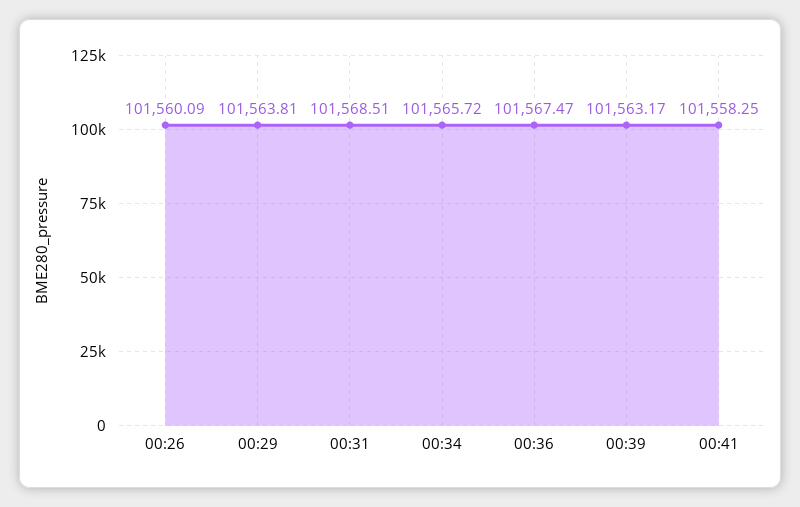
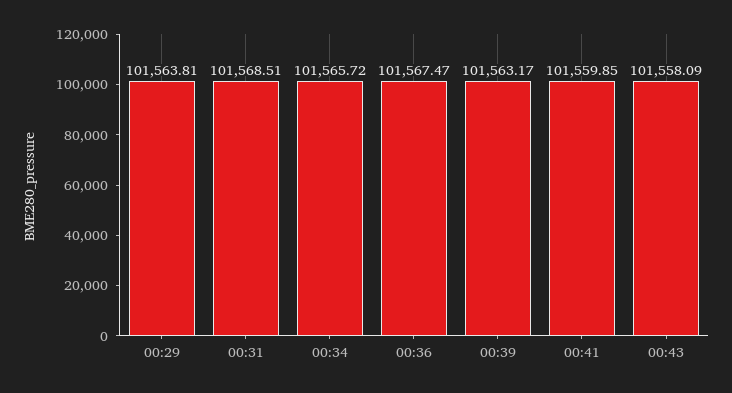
00:26: 101560.09 -> none
00:41: 101558.25 -> 101559.85
00:43: none -> 101558.09

